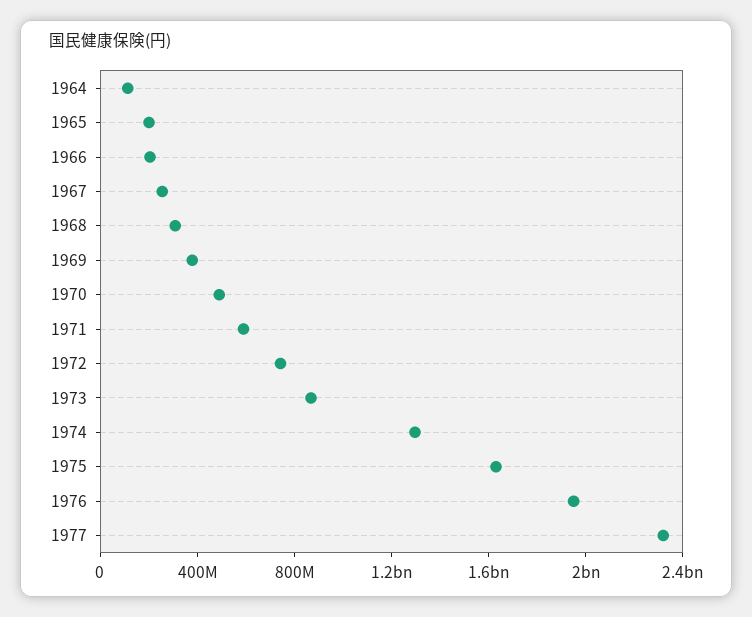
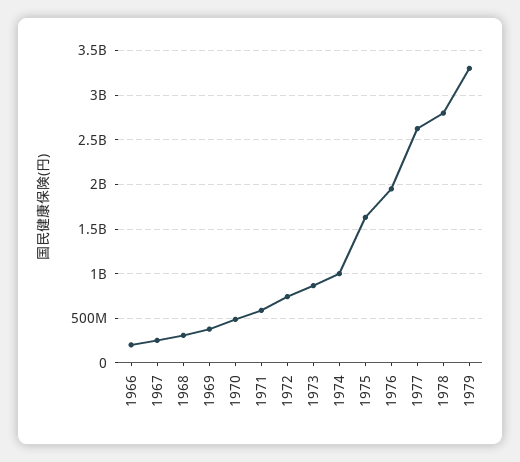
1964: 100000000 -> none
1965: 200000000 -> none
1974: 1300000000 -> 1000000000
1977: 2300000000 -> 2600000000
1978: none -> 2800000000
1979: none -> 3300000000

